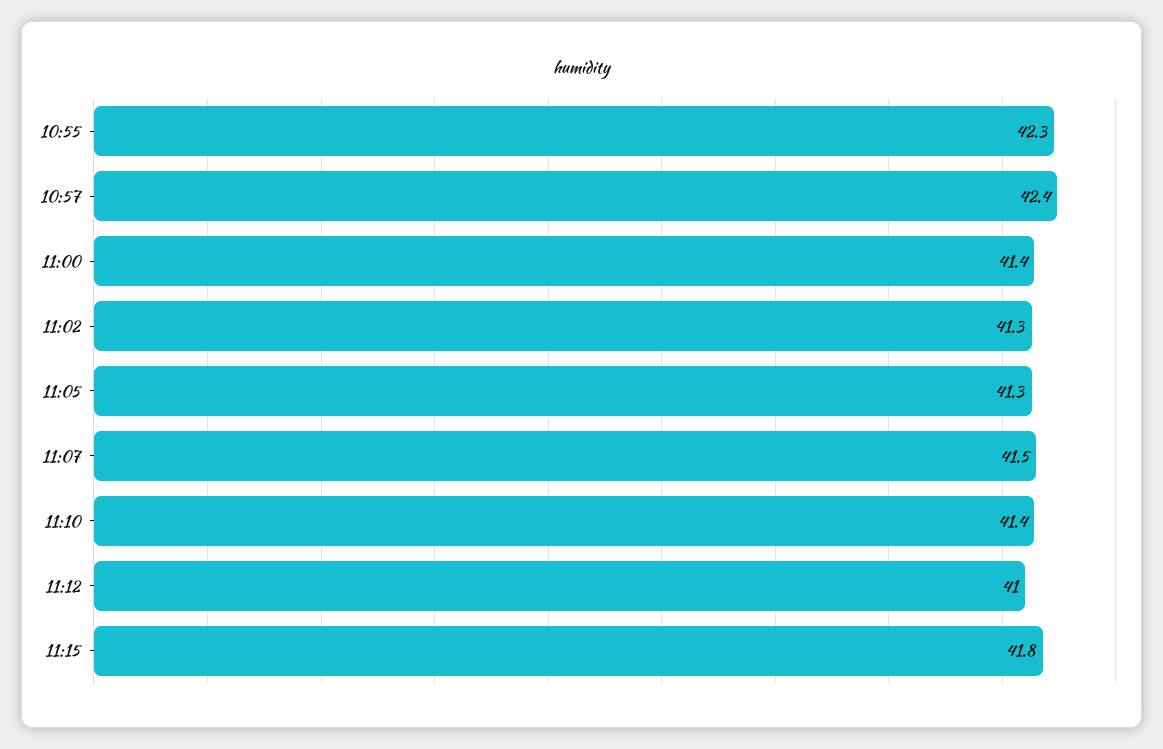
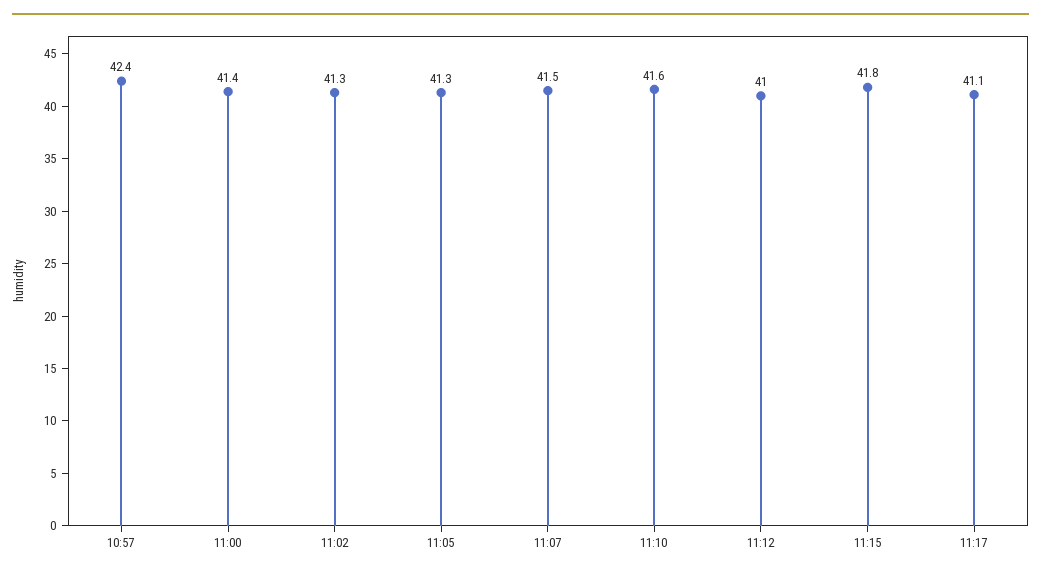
10:55: 42.3 -> none
11:10: 41.4 -> 41.6
11:17: none -> 41.1

